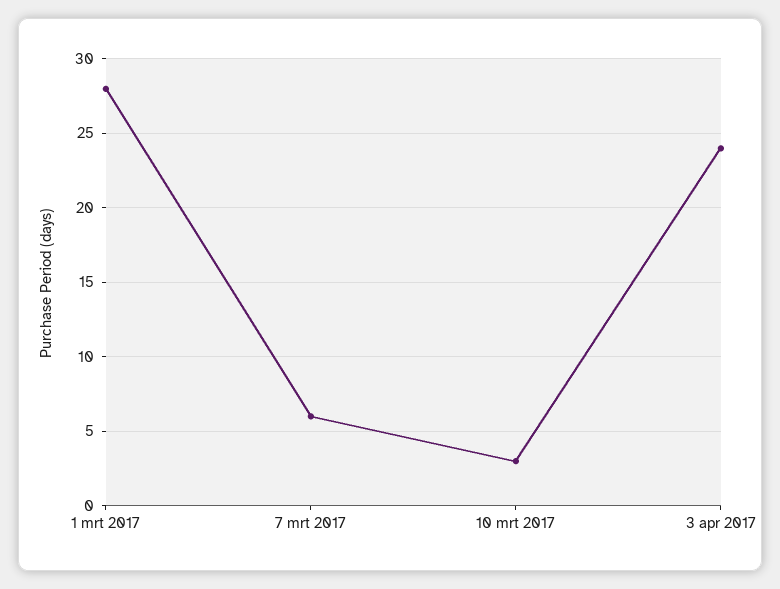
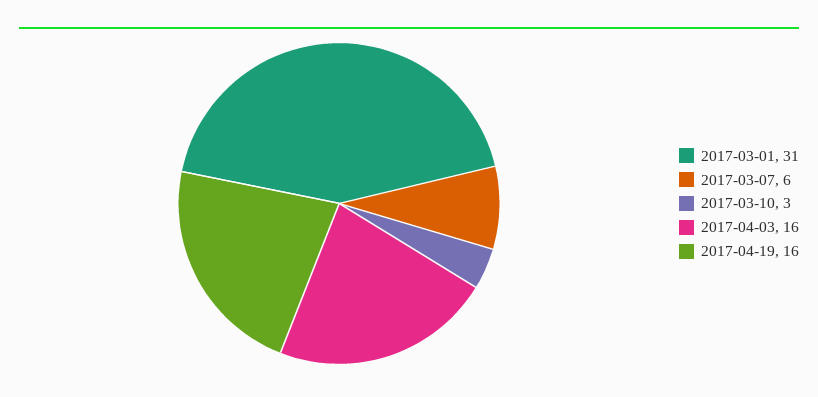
1 mrt 2017: 28 -> 31
3 apr 2017: 24 -> 16
2017-04-19: none -> 16

